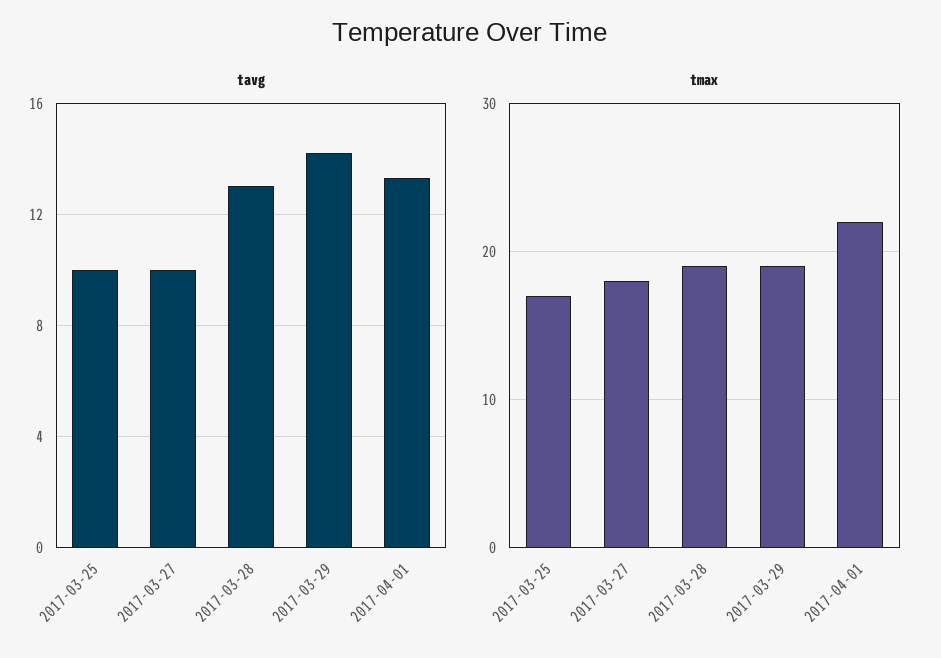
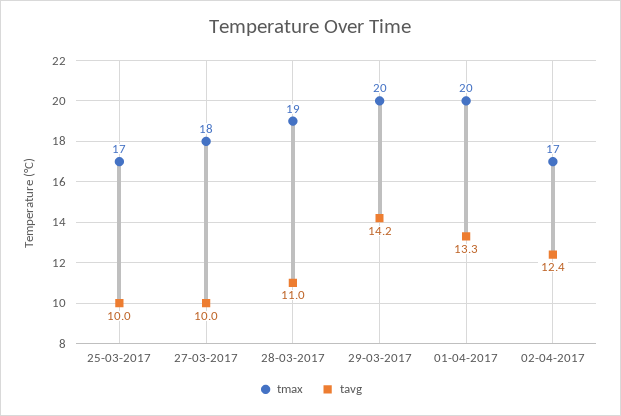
tavg, 2017-03-28: 13 -> 11
tmax, 2017-03-29: 19 -> 20
tmax, 2017-04-01: 22 -> 20
tmax, 02-04-2017: none -> 17
tavg, 02-04-2017: none -> 12.4

